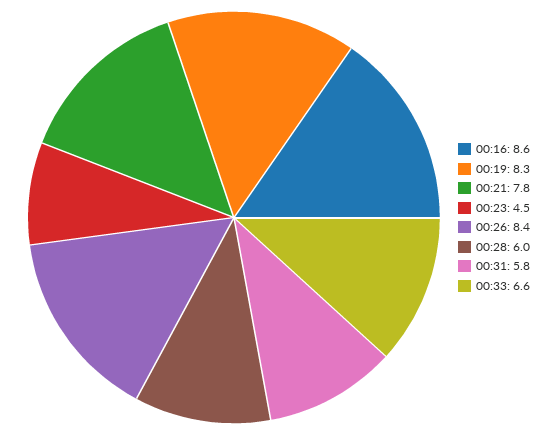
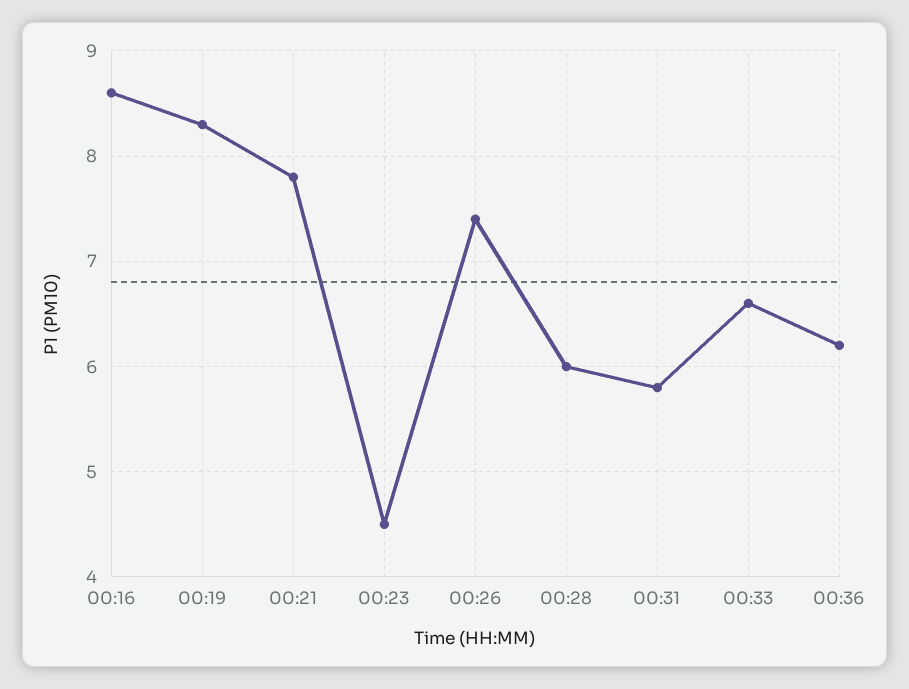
00:26: 8.4 -> 7.4
00:36: none -> 6.2

